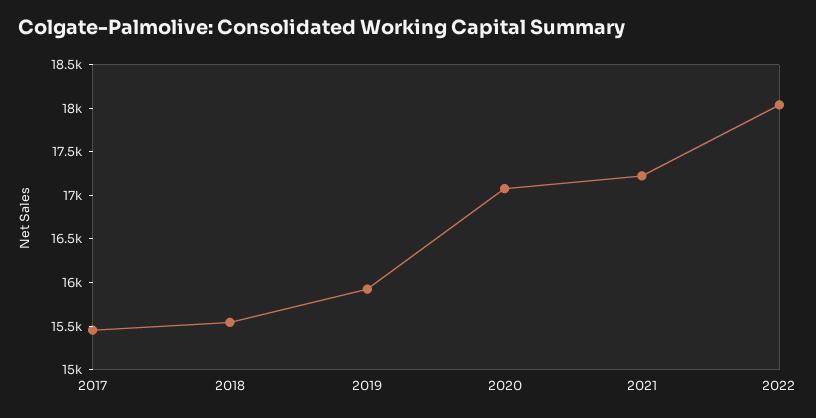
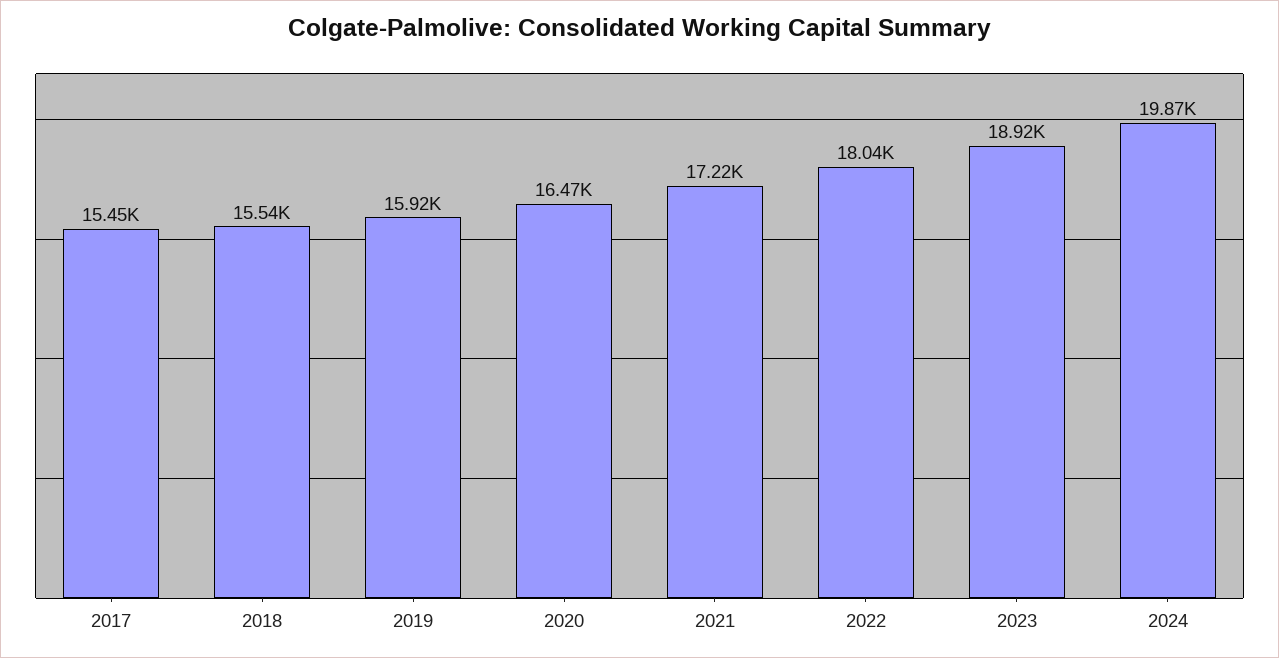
2020: 17100 -> 16470
2023: none -> 18920
2024: none -> 19870

